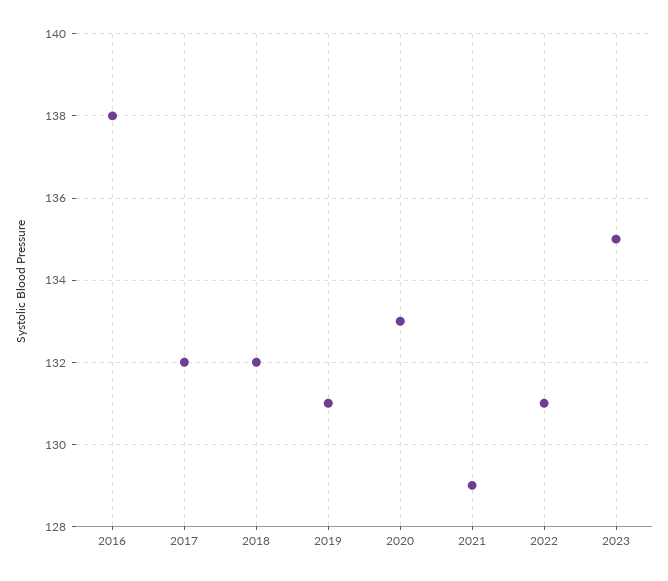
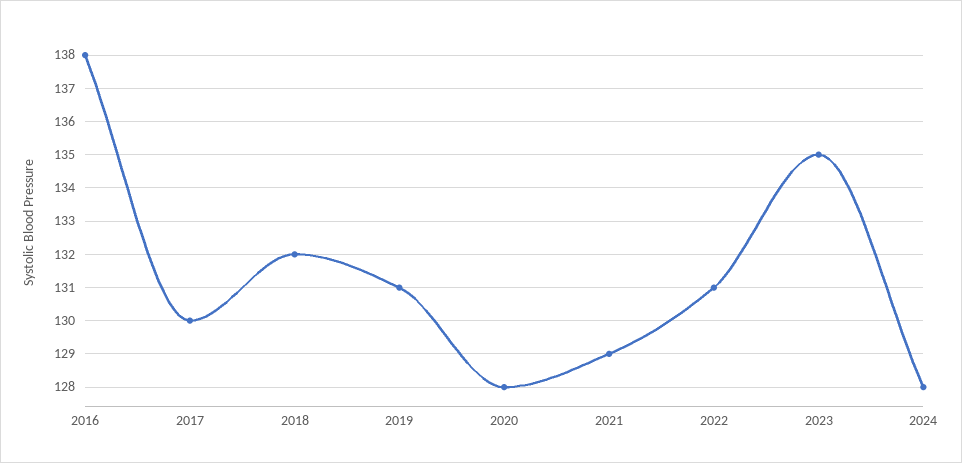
2017: 132 -> 130
2020: 133 -> 128
2024: none -> 128

